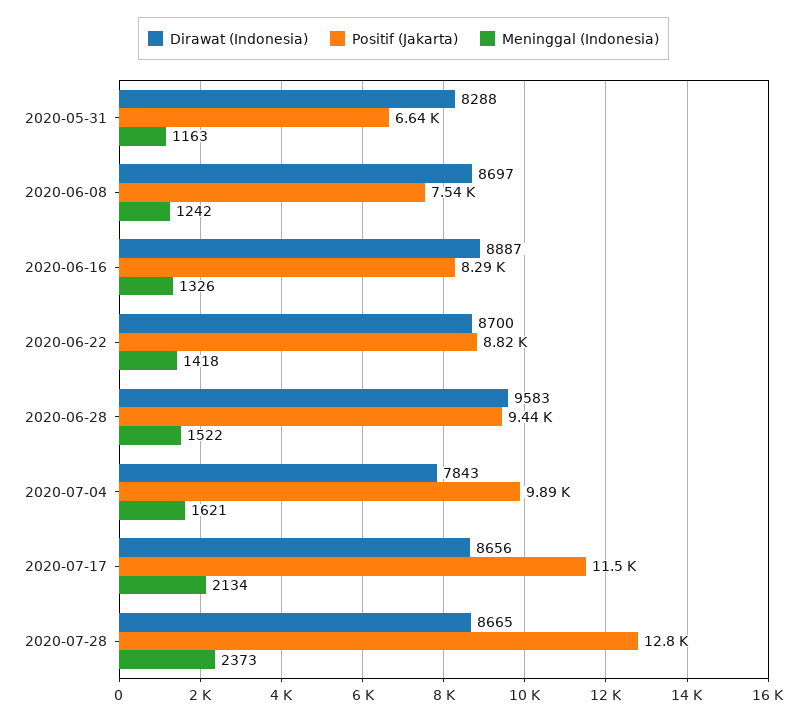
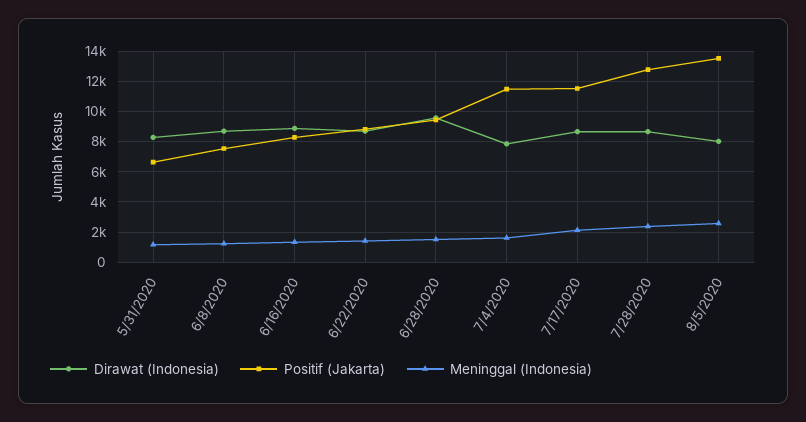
Positif (Jakarta), 2020-07-04: 9890 -> 11500
Dirawat (Indonesia), 8/5/2020: none -> 8000
Positif (Jakarta), 8/5/2020: none -> 13500
Meninggal (Indonesia), 8/5/2020: none -> 2500

